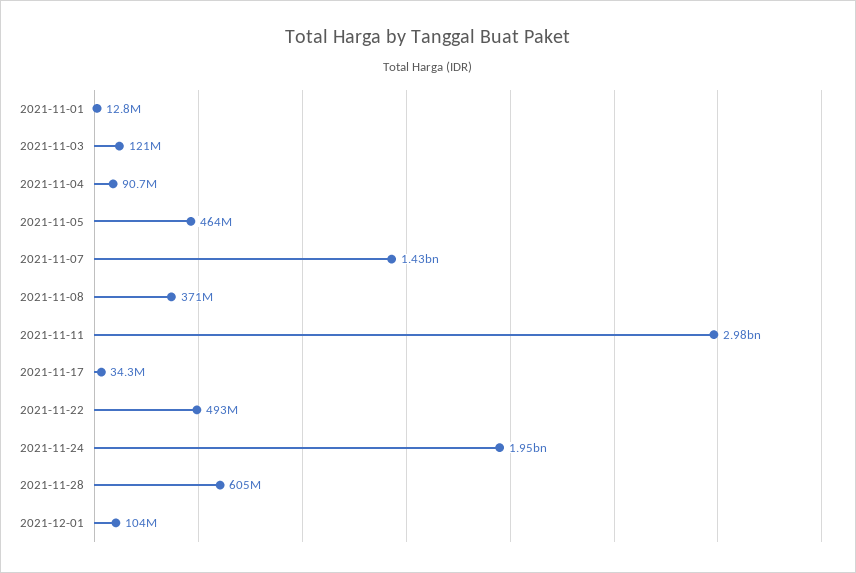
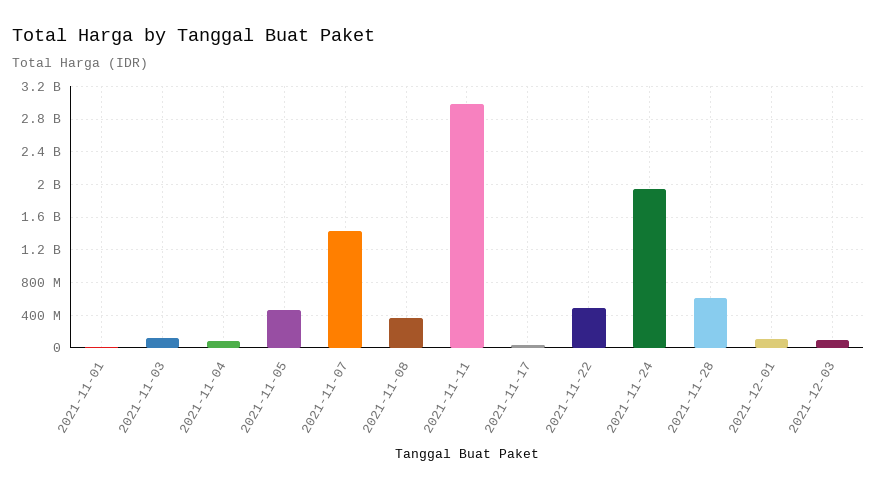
2021-12-03: none -> 100000000

